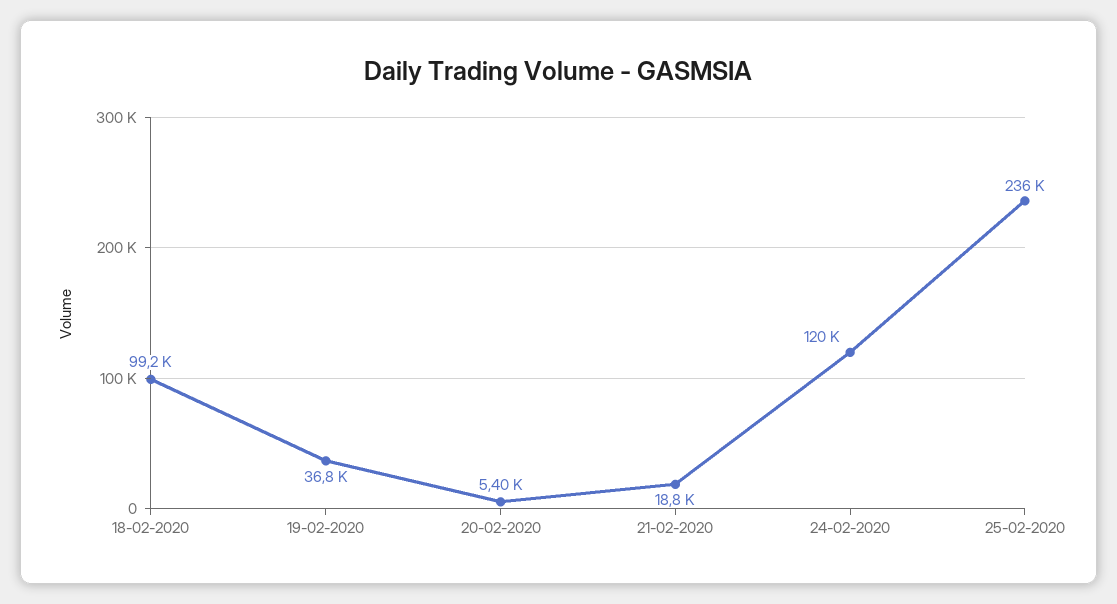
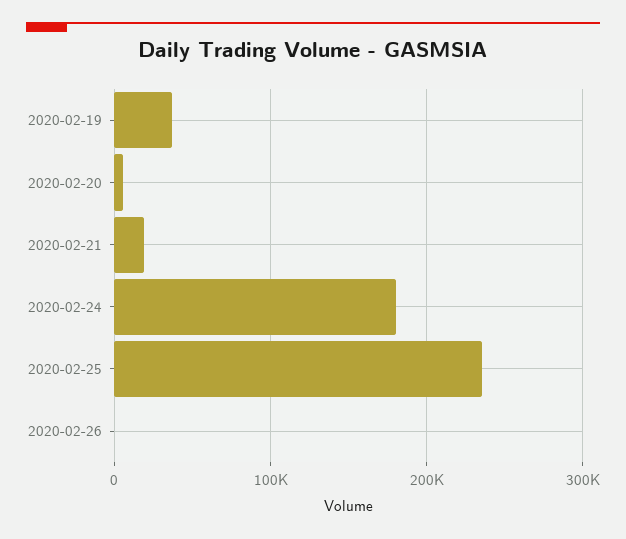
18-02-2020: 99200 -> none
24-02-2020: 120000 -> 180000
2020-02-26: none -> 0

